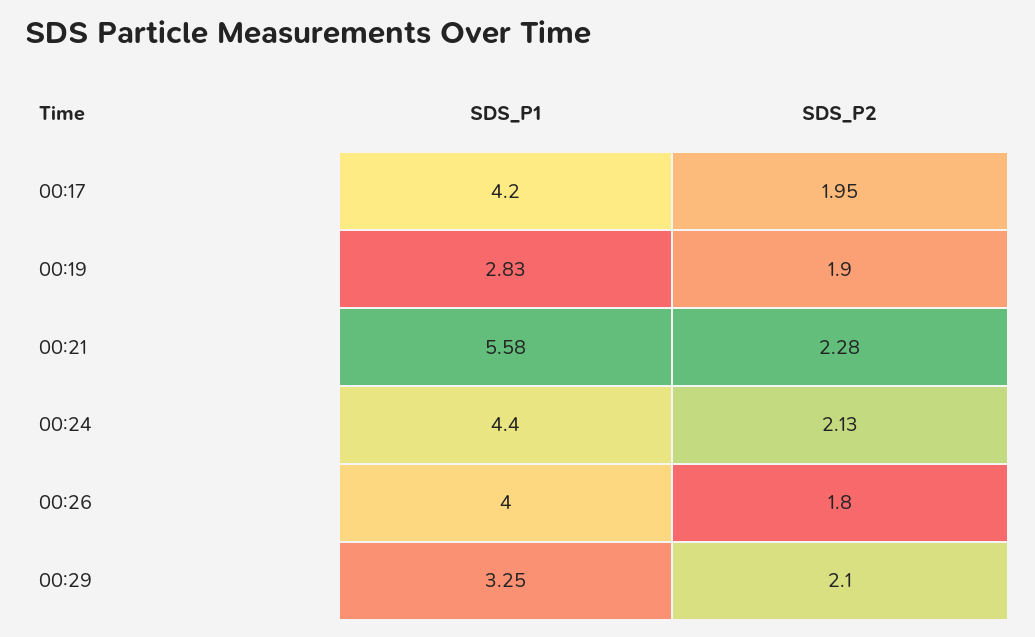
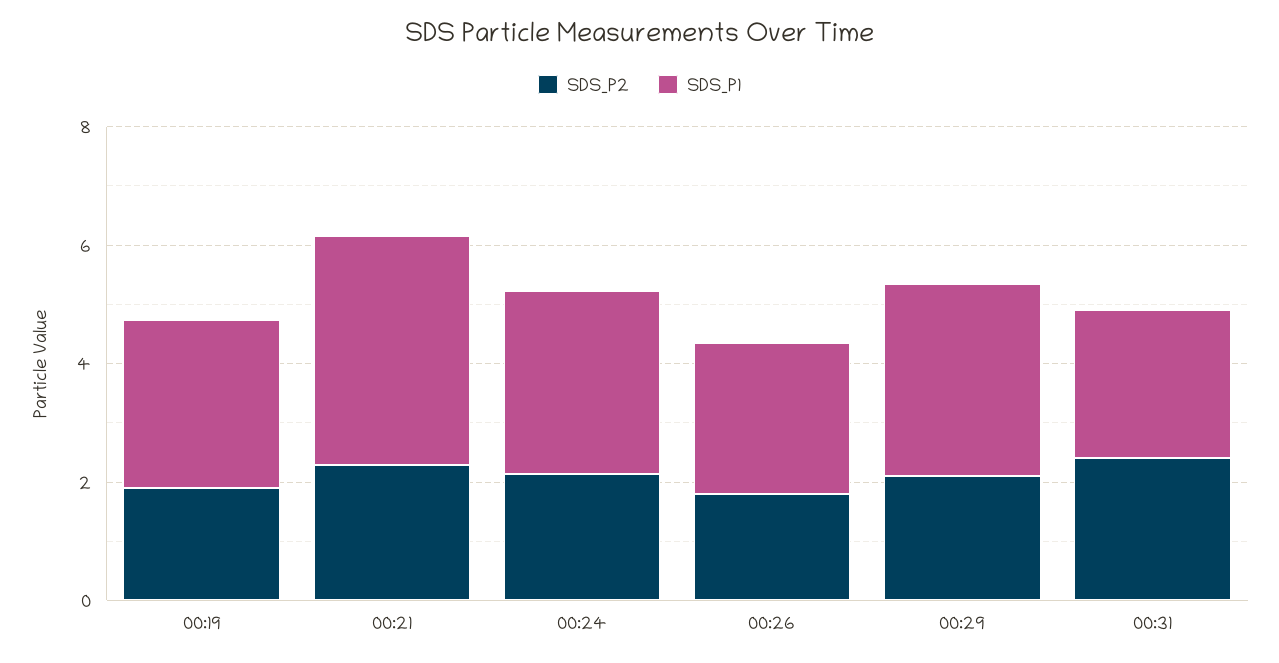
SDS_P1, 00:17: 4.2 -> none
SDS_P2, 00:17: 1.95 -> none
SDS_P1, 00:21: 5.58 -> 4
SDS_P1, 00:24: 4.4 -> 3
SDS_P1, 00:26: 4 -> 2.5
SDS_P2, 00:31: none -> 2.5
SDS_P1, 00:31: none -> 2.5

